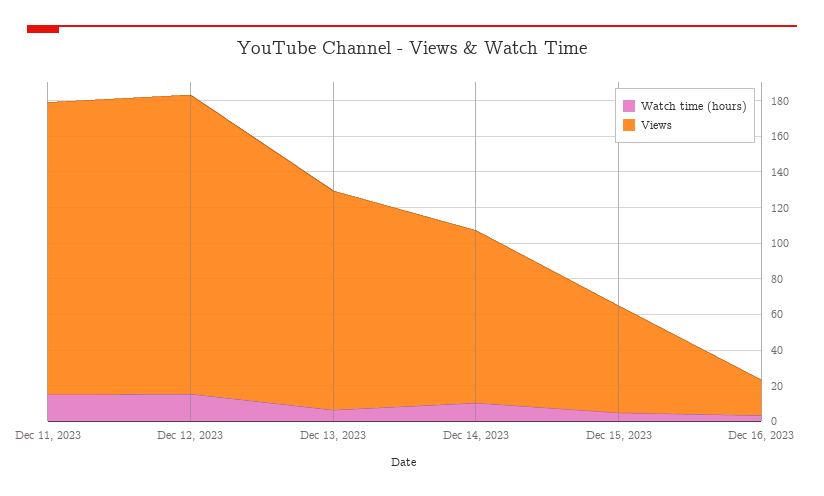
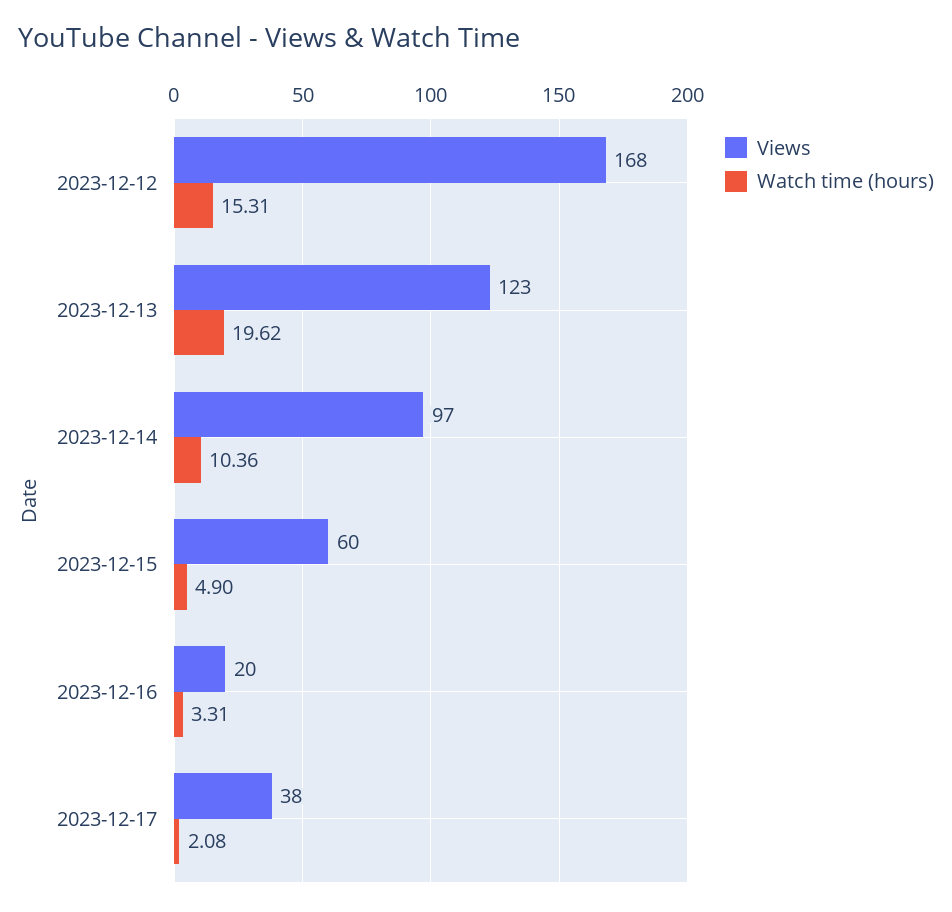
Watch time (hours), Dec 11, 2023: 15 -> none
Views, Dec 11, 2023: 165 -> none
Watch time (hours), Dec 13, 2023: 5 -> 19.62
Views, 2023-12-17: none -> 38
Watch time (hours), 2023-12-17: none -> 2.08

